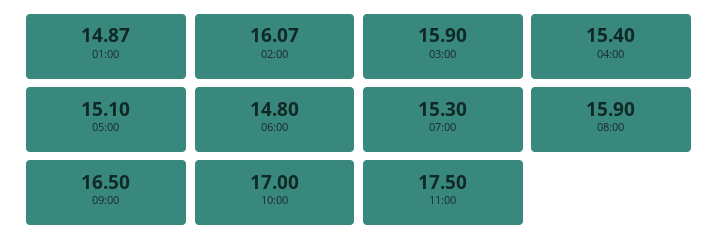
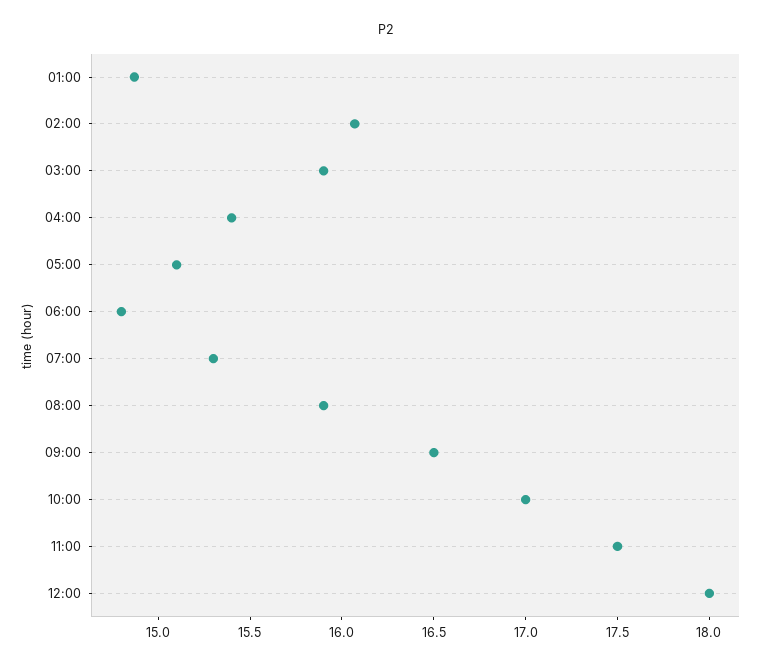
12:00: none -> 18

